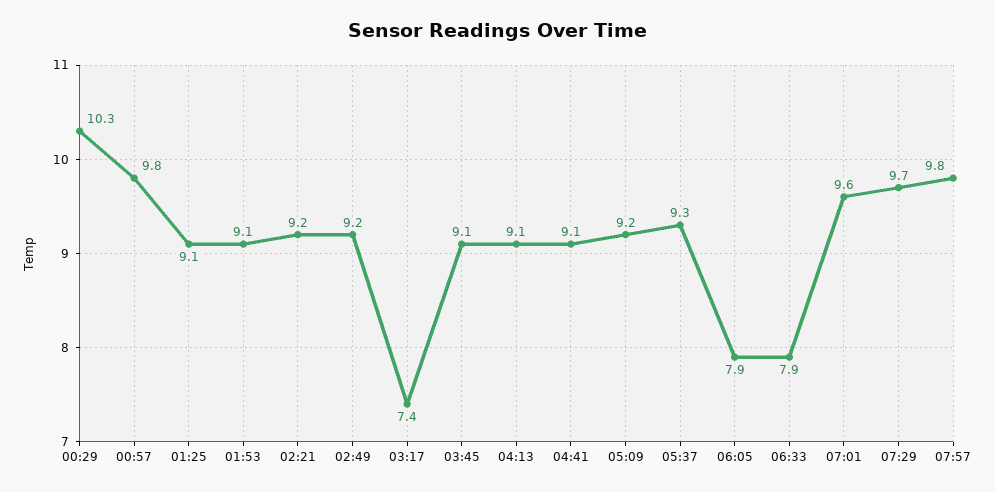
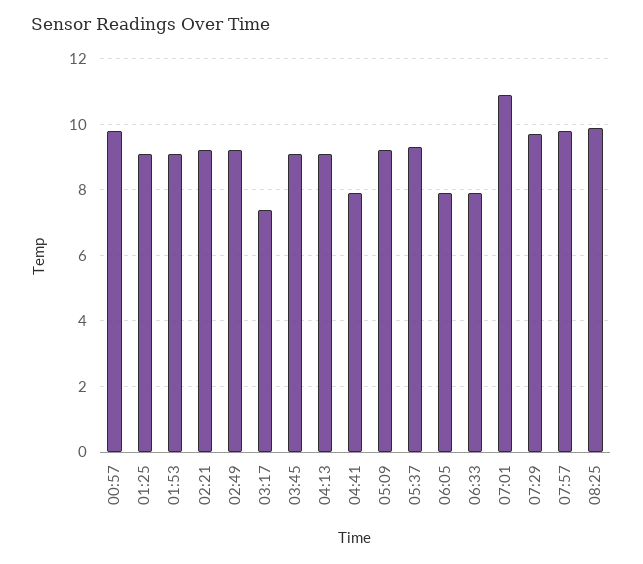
00:29: 10.3 -> none
04:41: 9.1 -> 8
07:01: 9.6 -> 11
08:25: none -> 10

